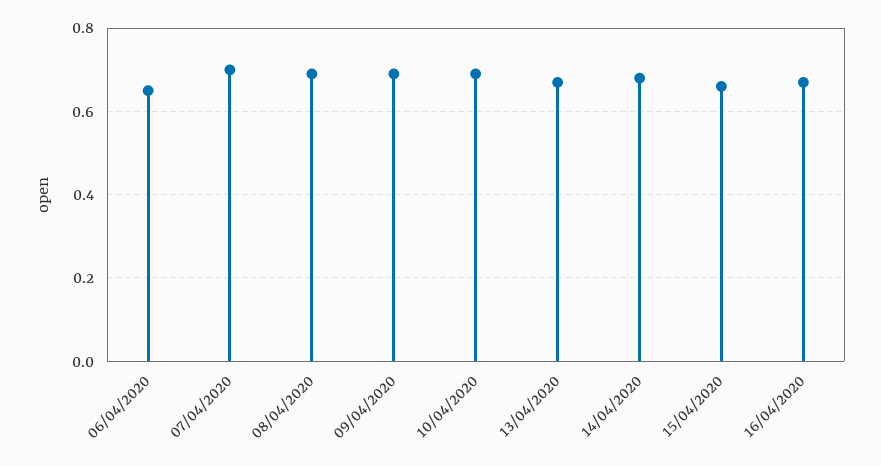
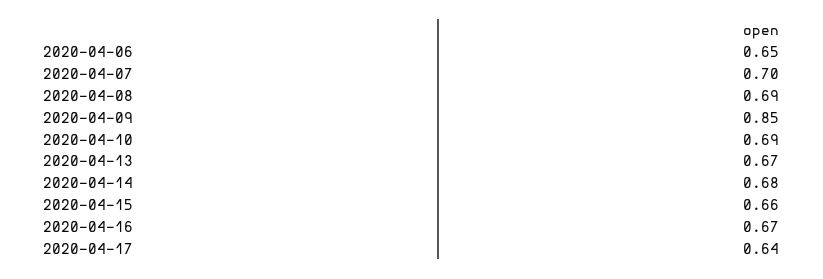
09/04/2020: 0.7 -> 0.85
2020-04-17: none -> 0.64

